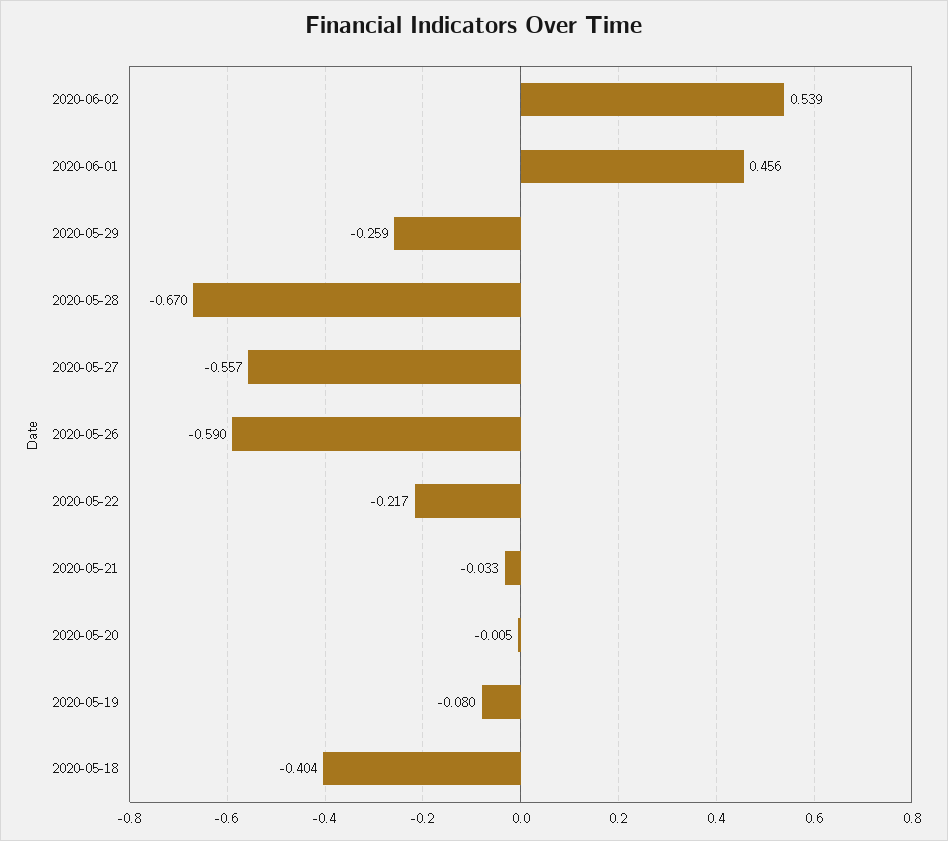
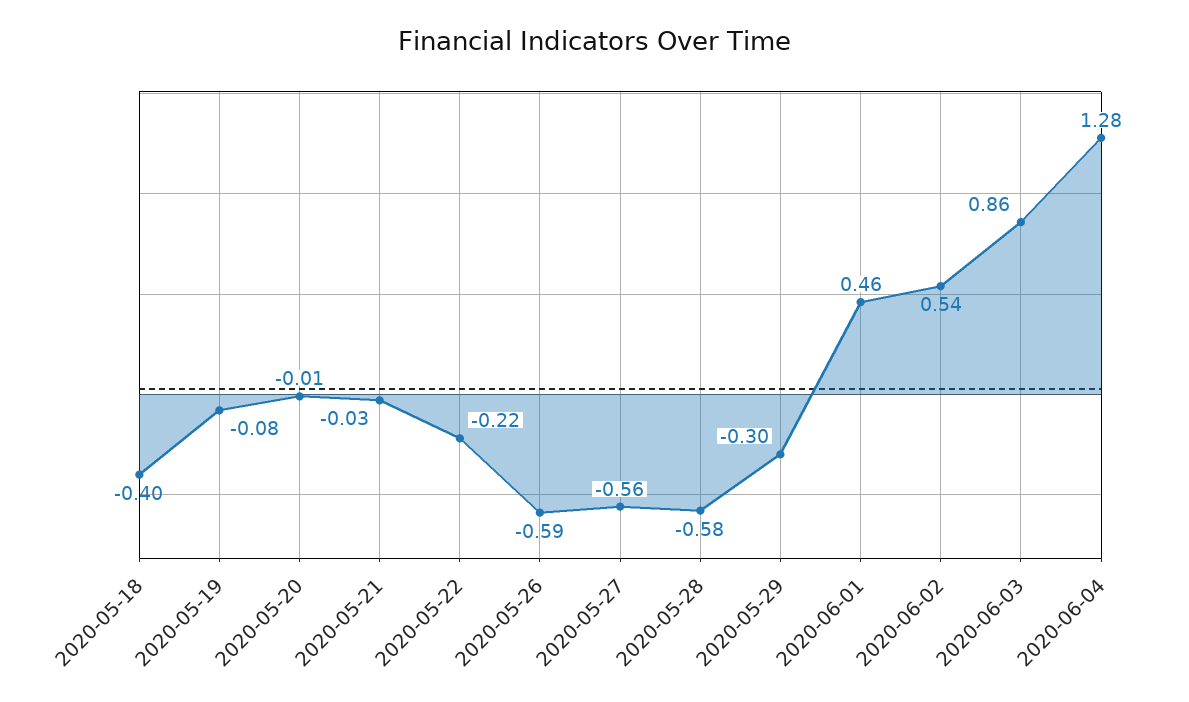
2020-05-29: -0.259 -> -0.3
2020-05-28: -0.67 -> -0.58
2020-06-03: none -> 0.86
2020-06-04: none -> 1.28

